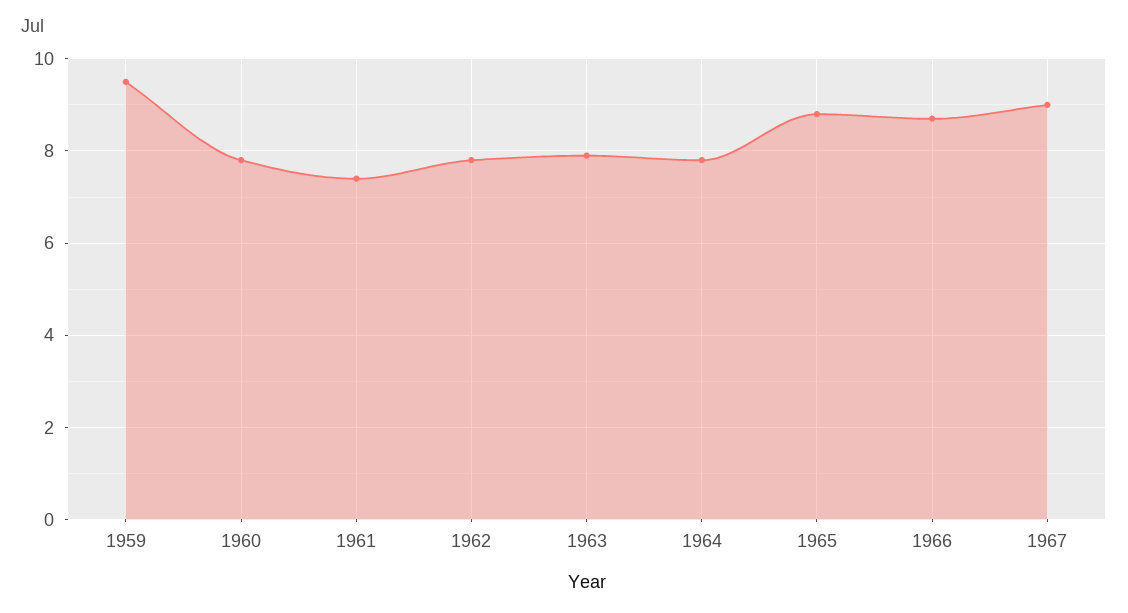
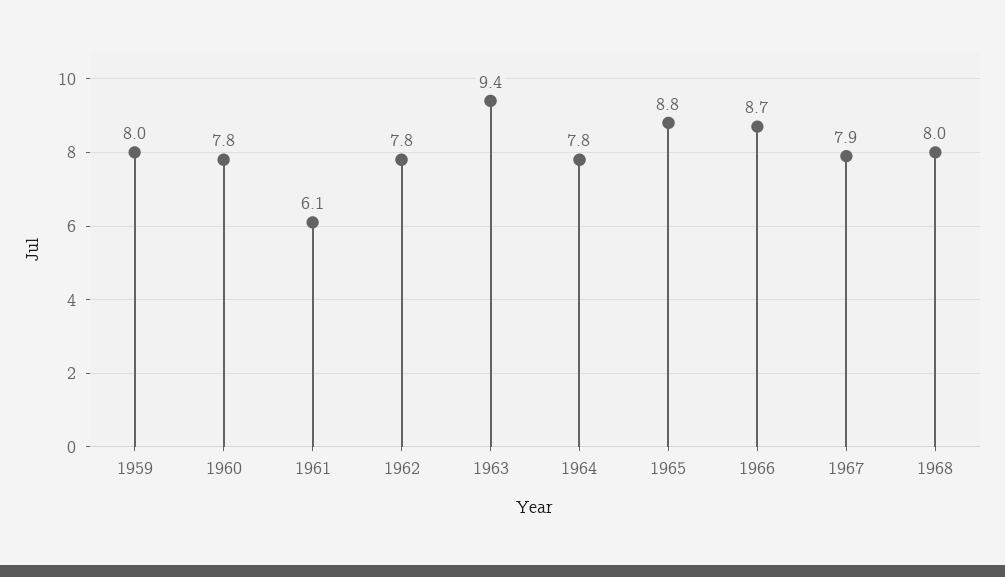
1959: 9.5 -> 8
1961: 7.5 -> 6.1
1963: 8 -> 9.4
1967: 9 -> 7.9
1968: none -> 8

